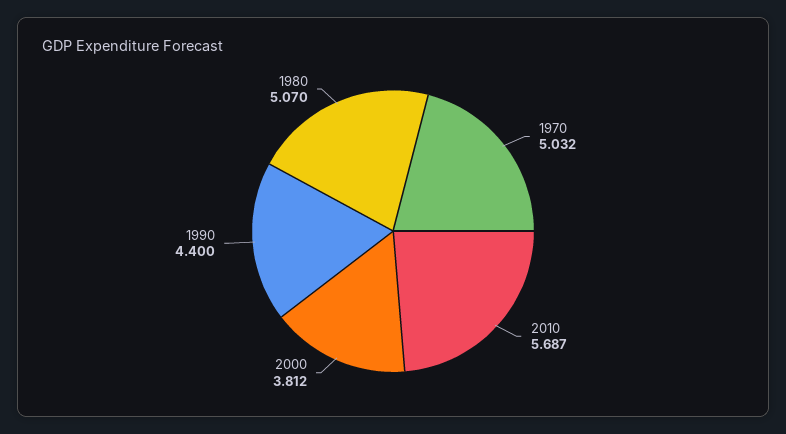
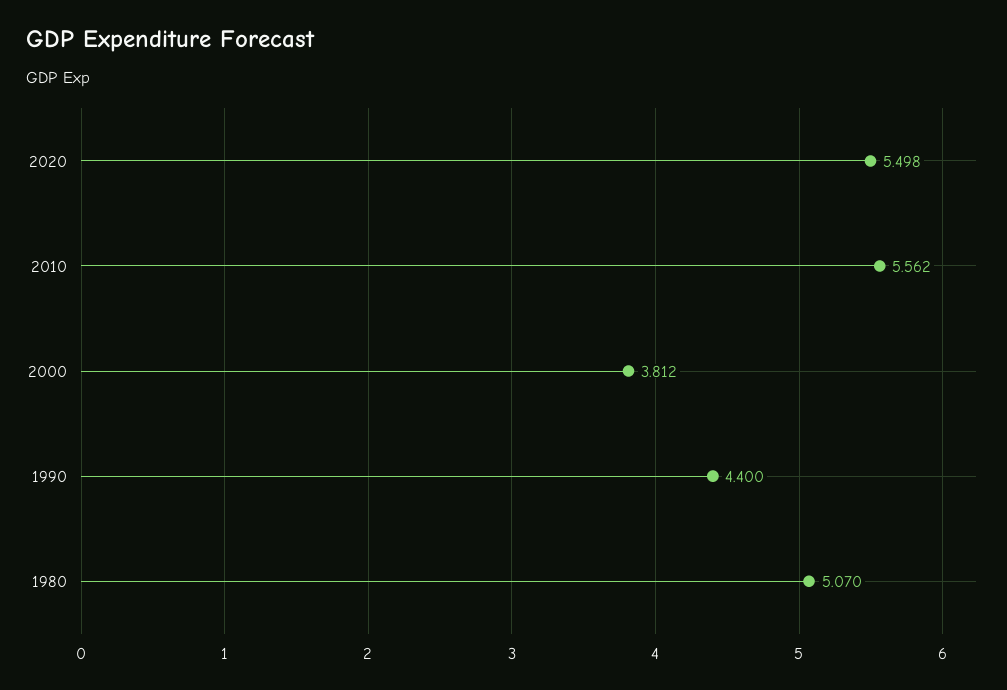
1970: 5.032 -> none
2010: 5.687 -> 5.562
2020: none -> 5.498

